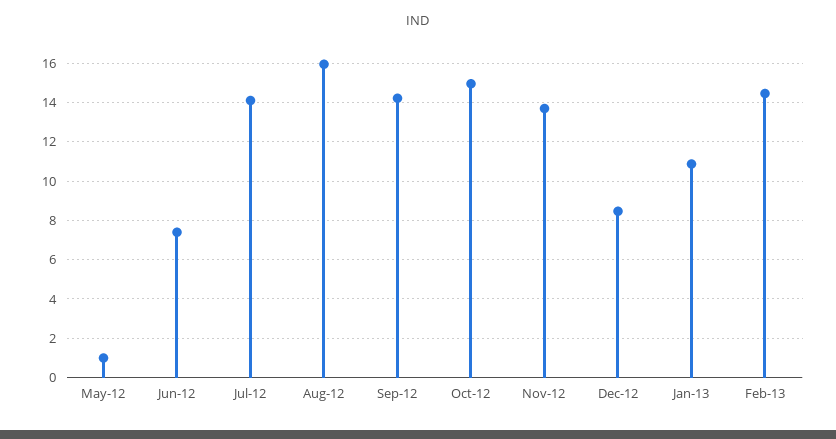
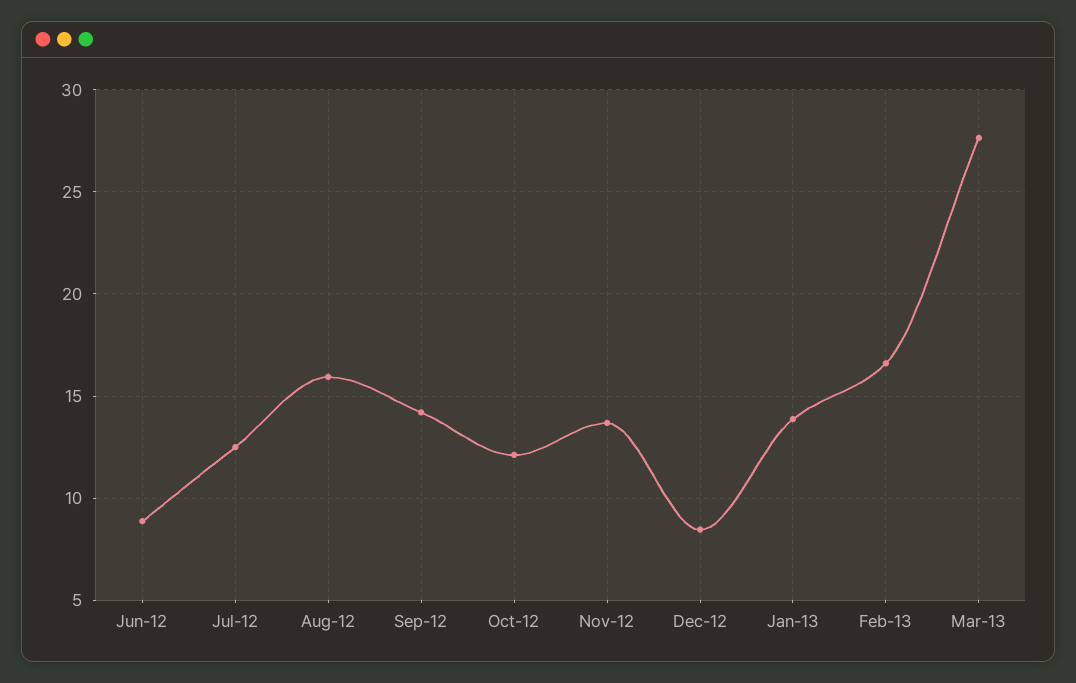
May-12: 1 -> none
Jun-12: 7.5 -> 9
Jul-12: 14 -> 12.5
Oct-12: 15 -> 12
Jan-13: 11 -> 14
Feb-13: 14.5 -> 16.5
Mar-13: none -> 27.5

